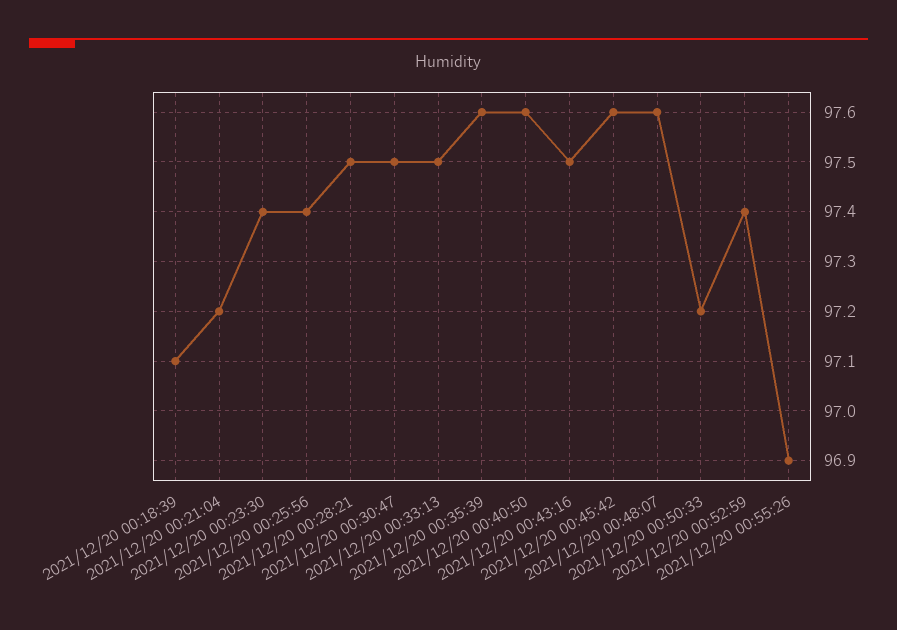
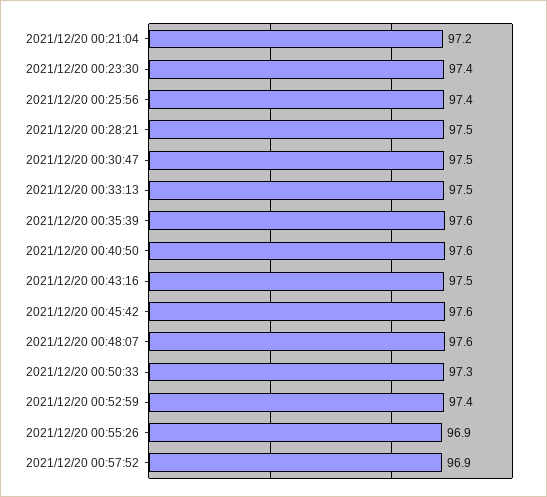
2021/12/20 00:18:39: 97.1 -> none
2021/12/20 00:50:33: 97.2 -> 97.3
2021/12/20 00:57:52: none -> 96.9

